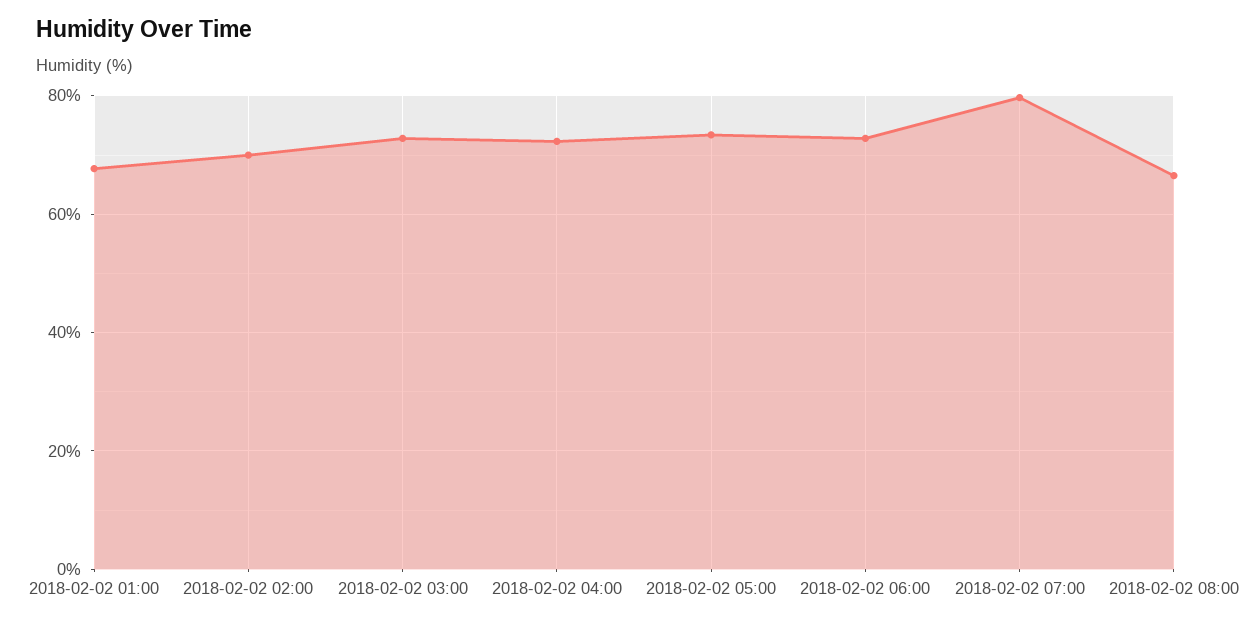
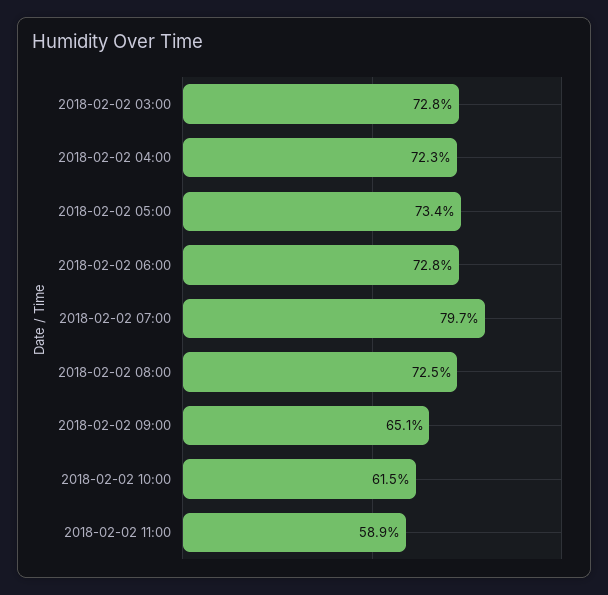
2018-02-02 01:00: 68 -> none
2018-02-02 02:00: 70 -> none
2018-02-02 08:00: 66 -> 72.5
2018-02-02 09:00: none -> 65.1
2018-02-02 10:00: none -> 61.5
2018-02-02 11:00: none -> 58.9

